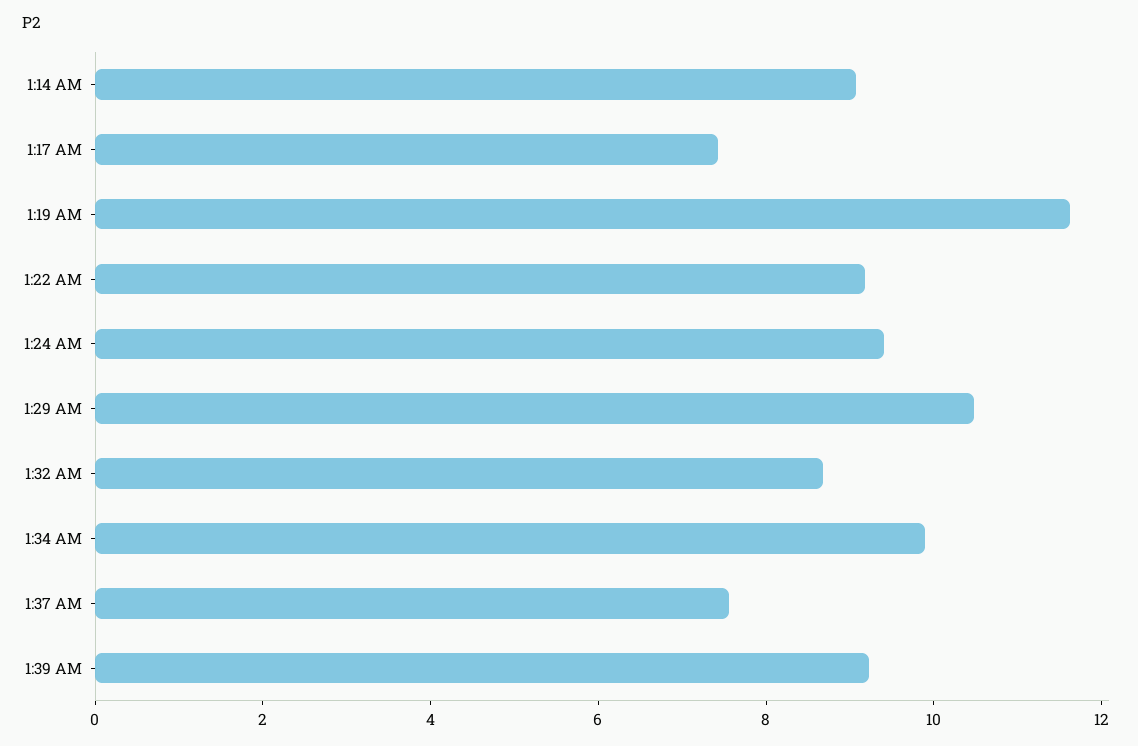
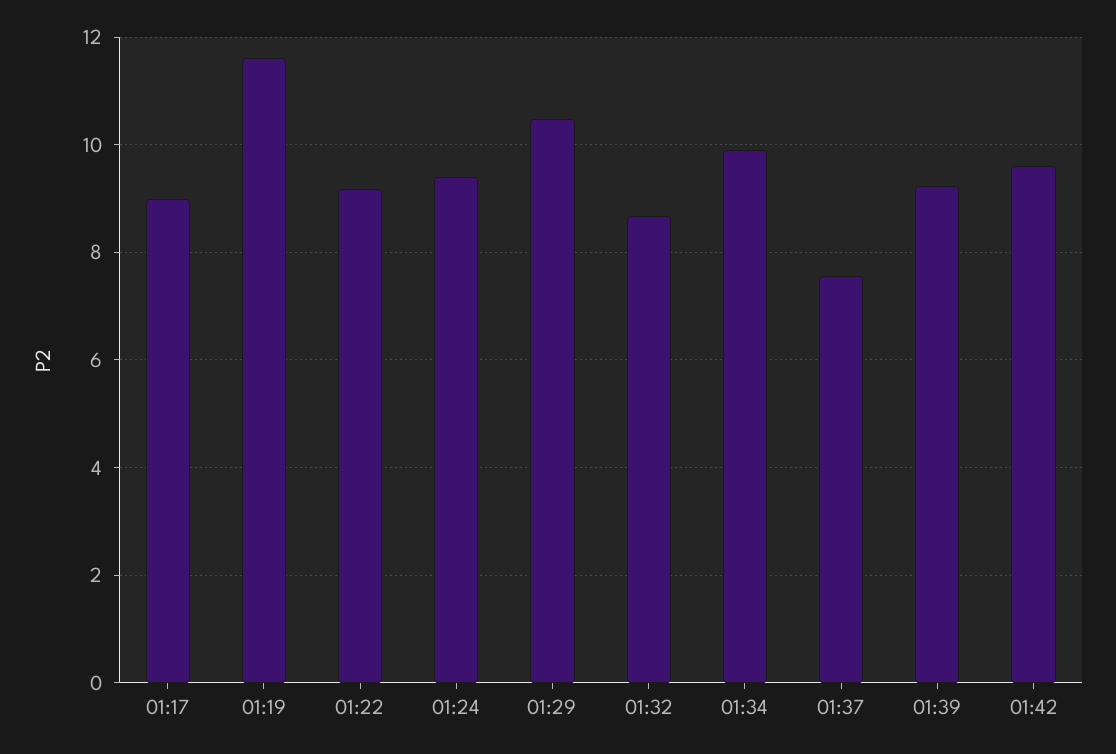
1:14 AM: 9 -> none
1:17 AM: 7.5 -> 9
01:42: none -> 9.6

